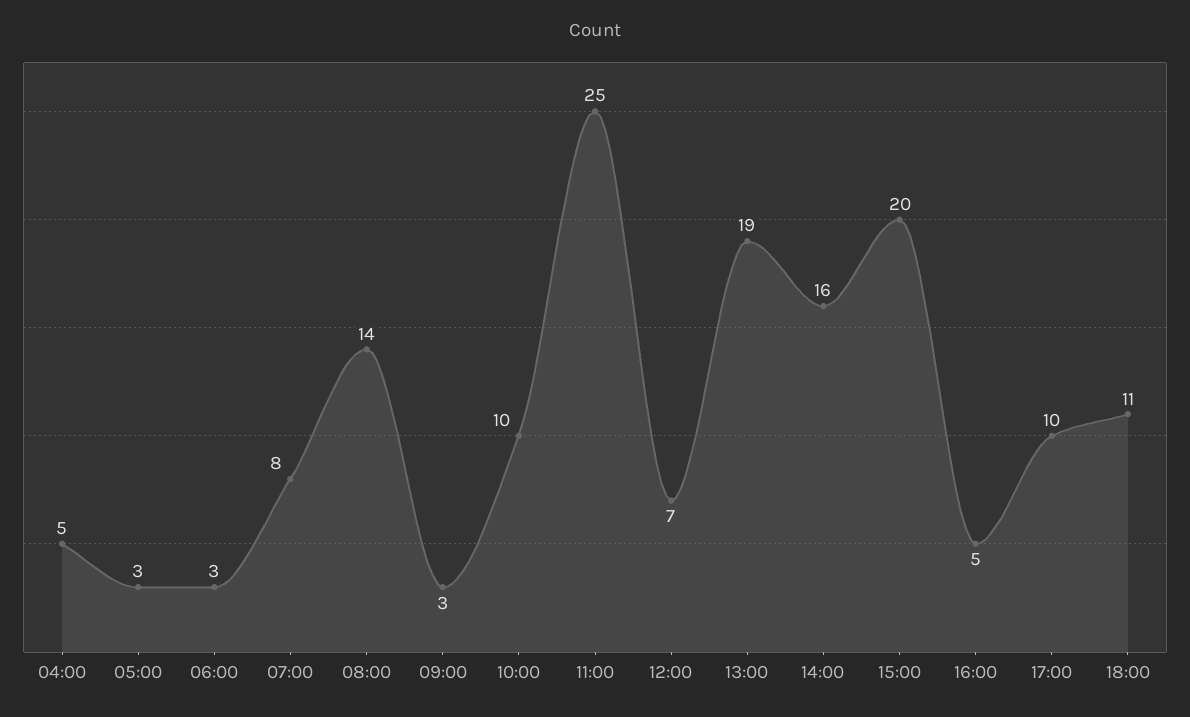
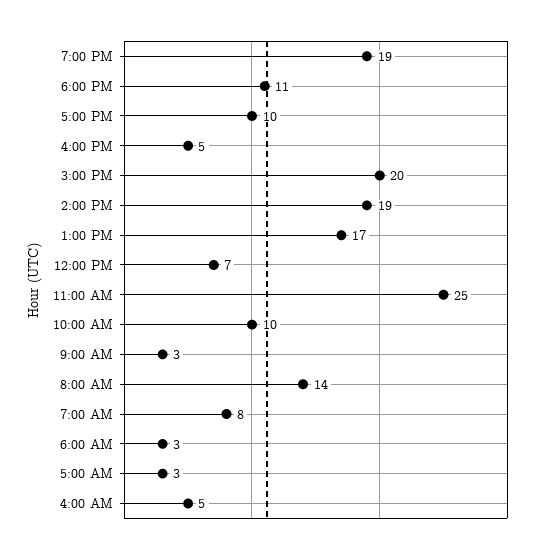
13:00: 19 -> 17
14:00: 16 -> 19
7:00 PM: none -> 19

